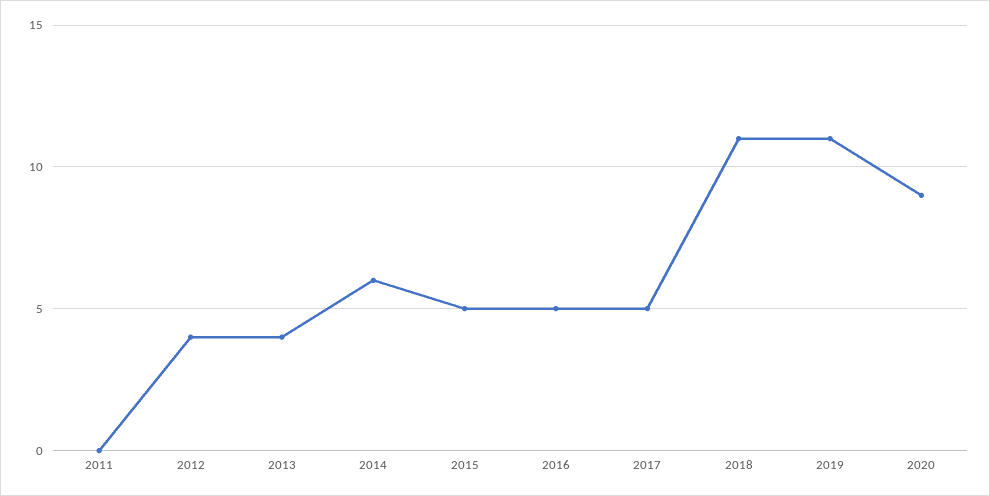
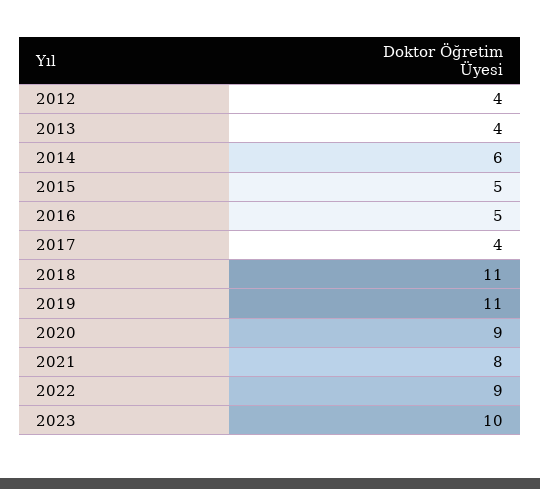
2011: 0 -> none
2017: 5 -> 4
2021: none -> 8
2022: none -> 9
2023: none -> 10

